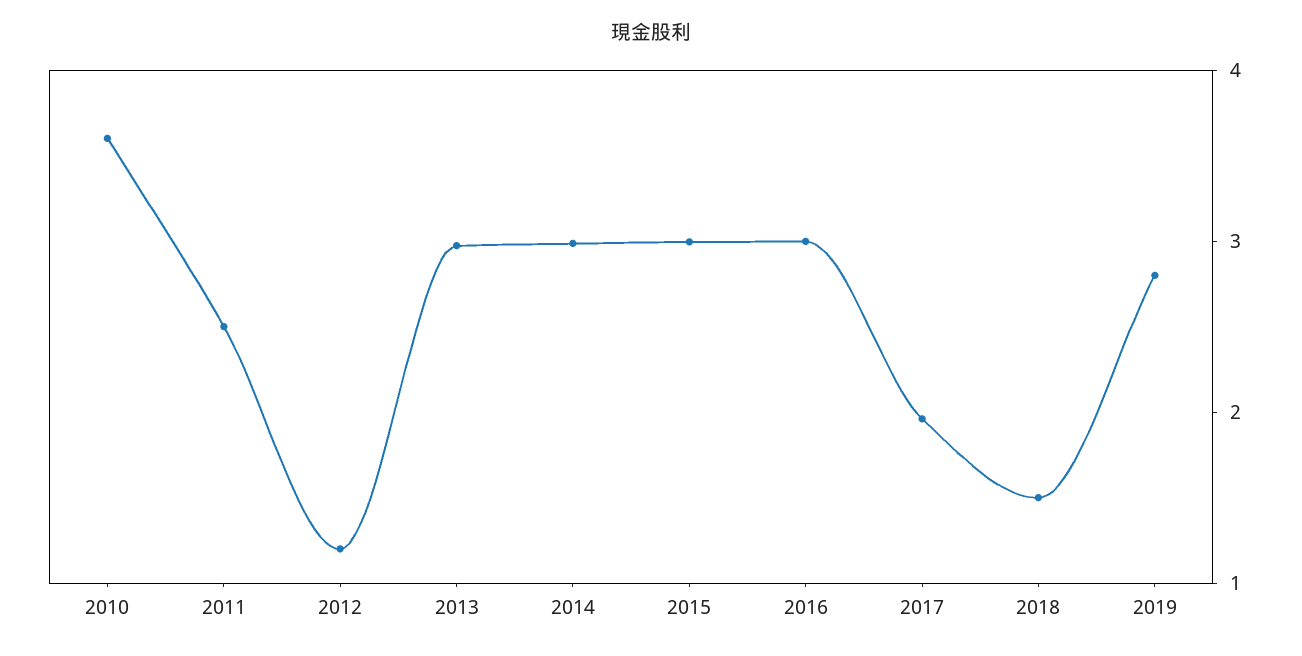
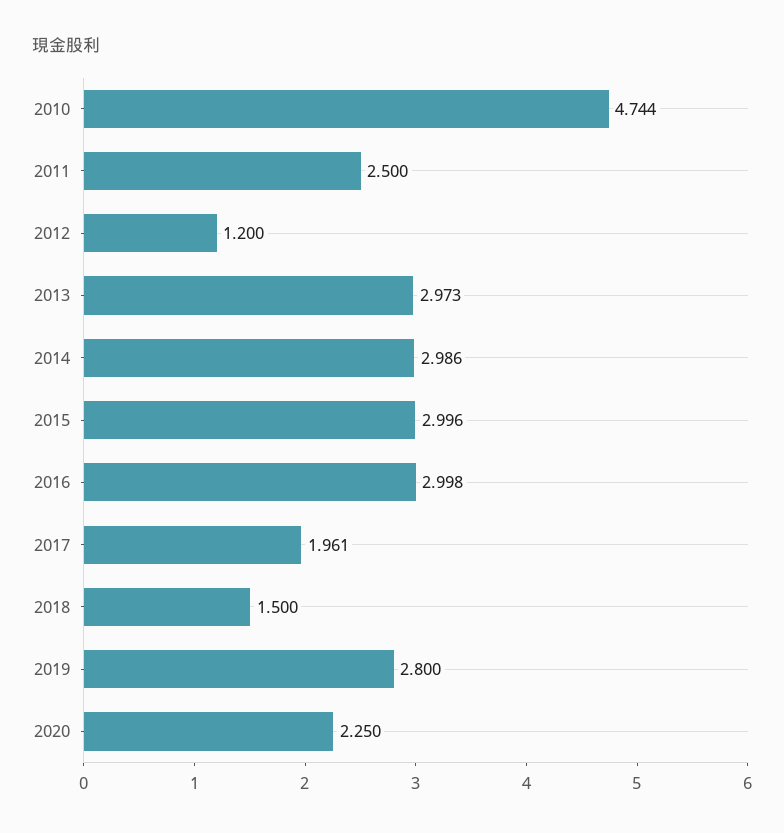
2010: 3.6 -> 4.744
2020: none -> 2.25

